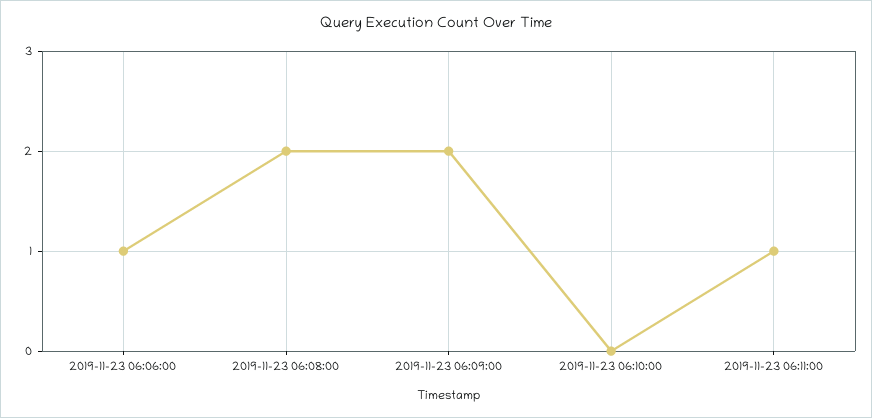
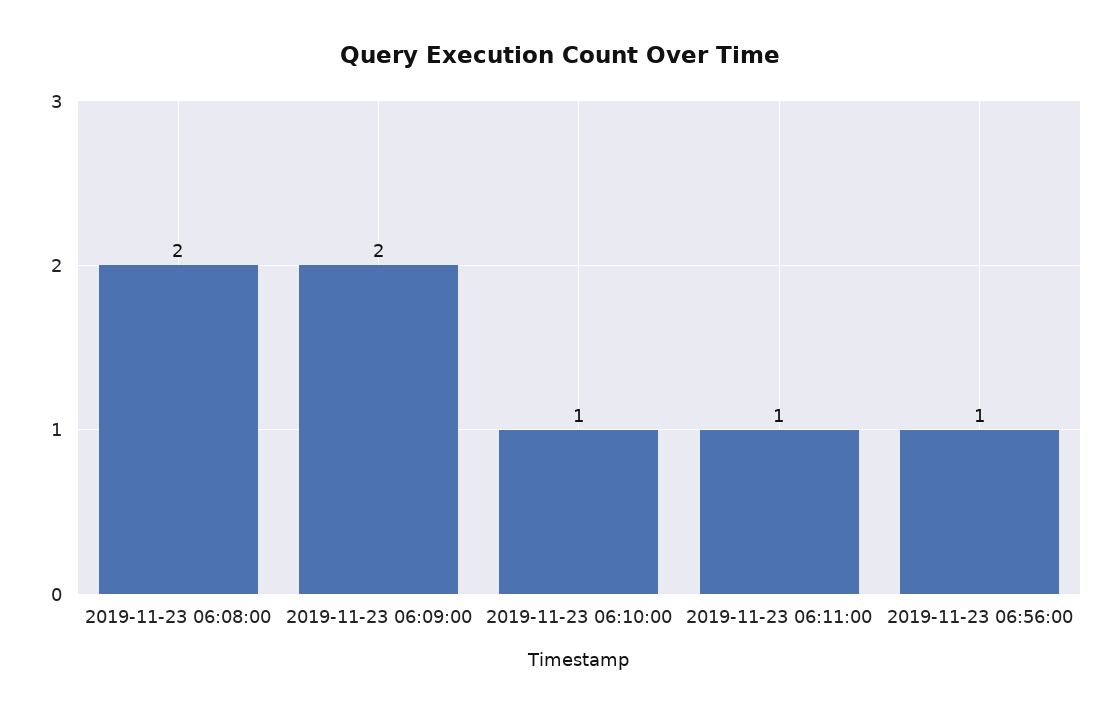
2019-11-23 06:06:00: 1 -> none
2019-11-23 06:10:00: 0 -> 1
2019-11-23 06:56:00: none -> 1

